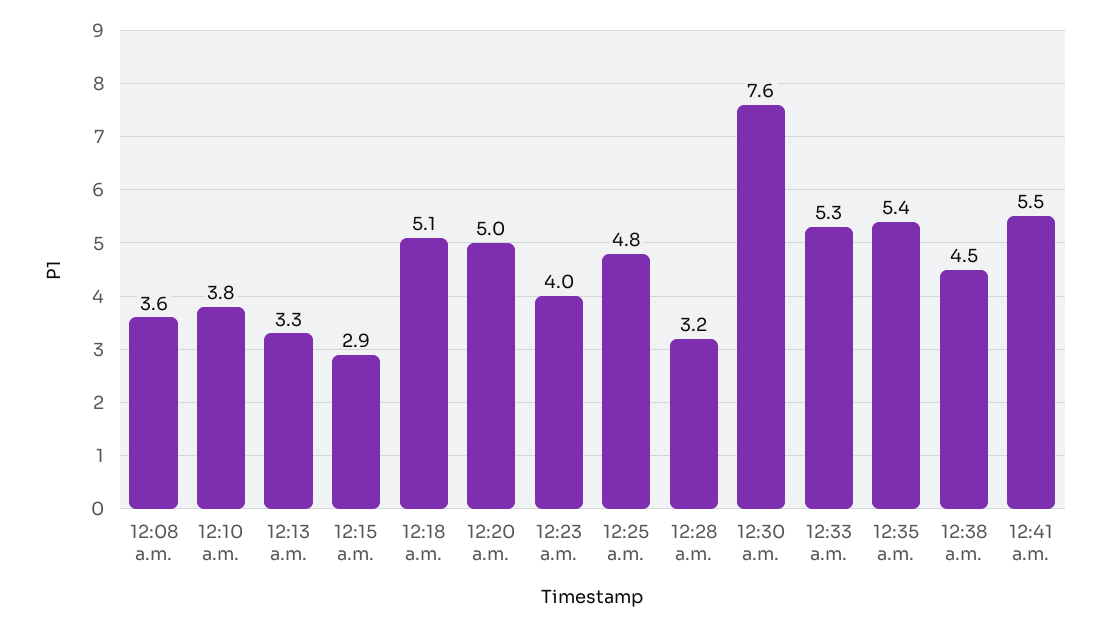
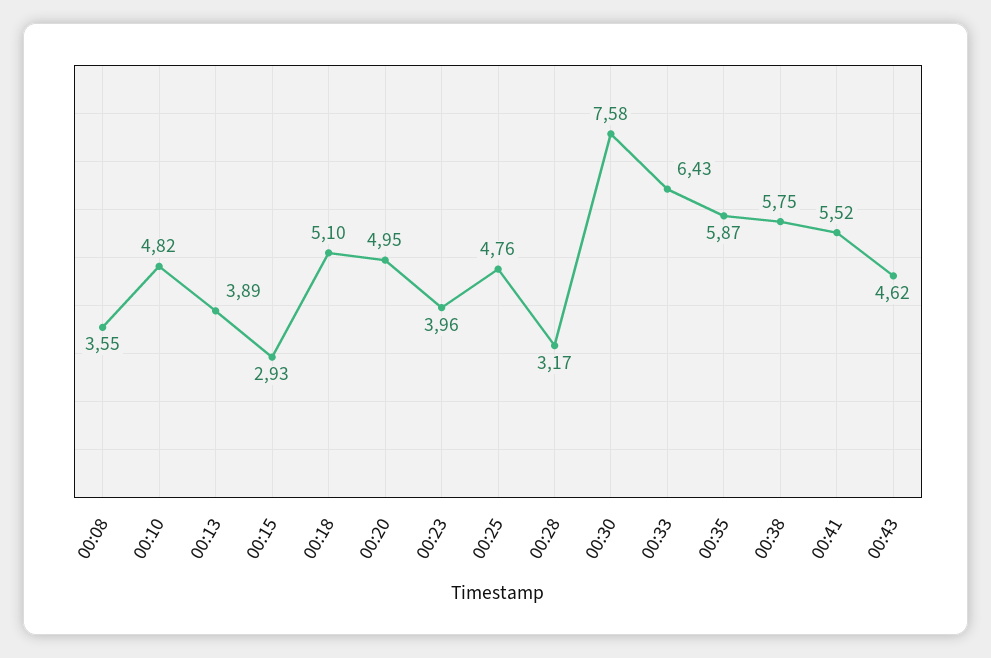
12:10 a.m.: 3.8 -> 4.82
12:13 a.m.: 3.3 -> 3.89
12:33 a.m.: 5.3 -> 6.43
12:35 a.m.: 5.4 -> 5.87
12:38 a.m.: 4.5 -> 5.75
00:43: none -> 4.62

